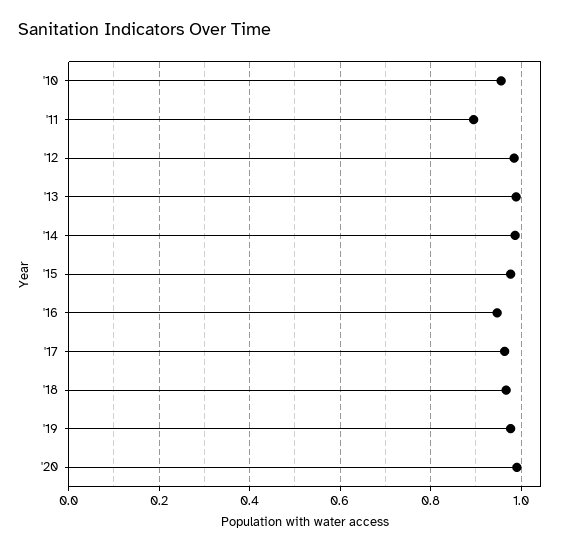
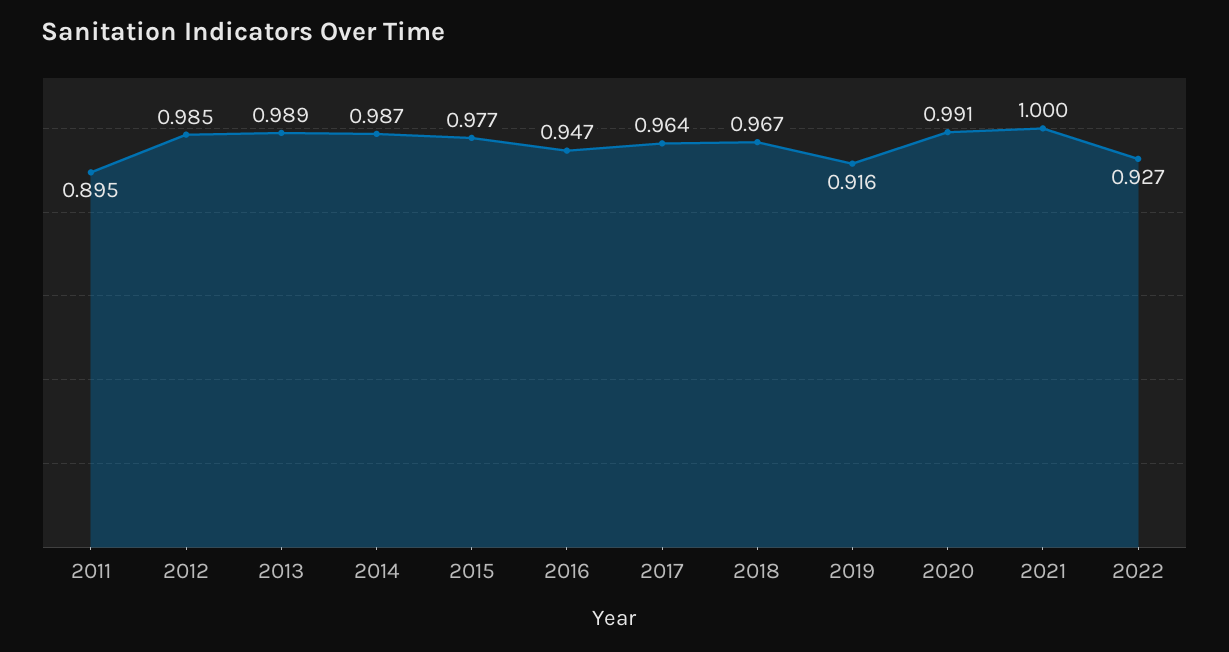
'10: 0.96 -> none
'19: 0.98 -> 0.916
2021: none -> 1
2022: none -> 0.927

